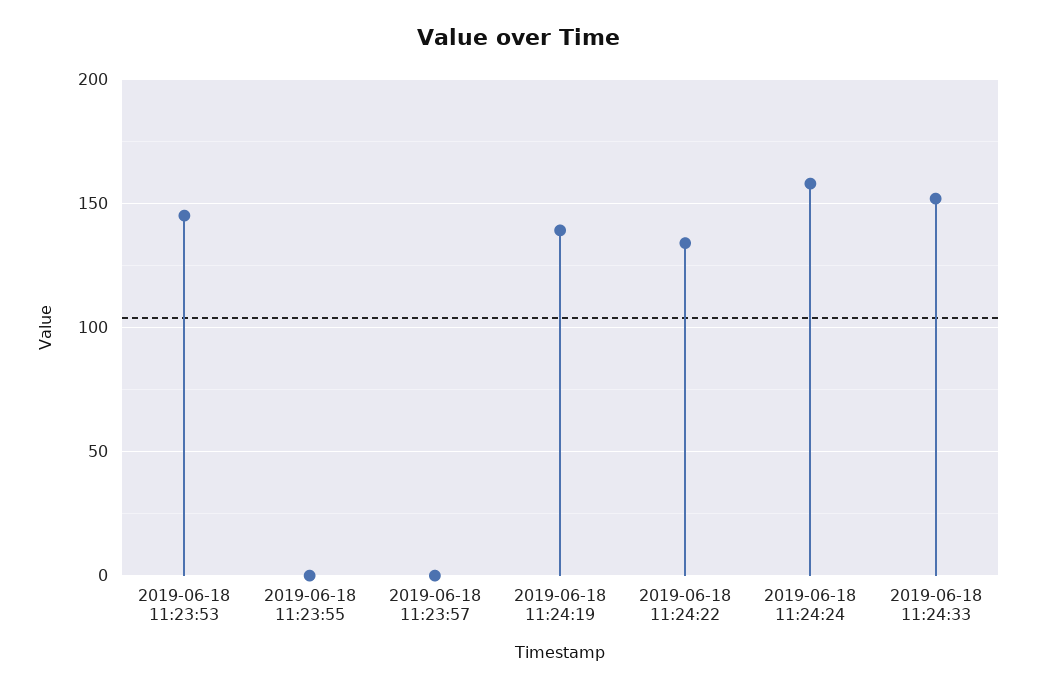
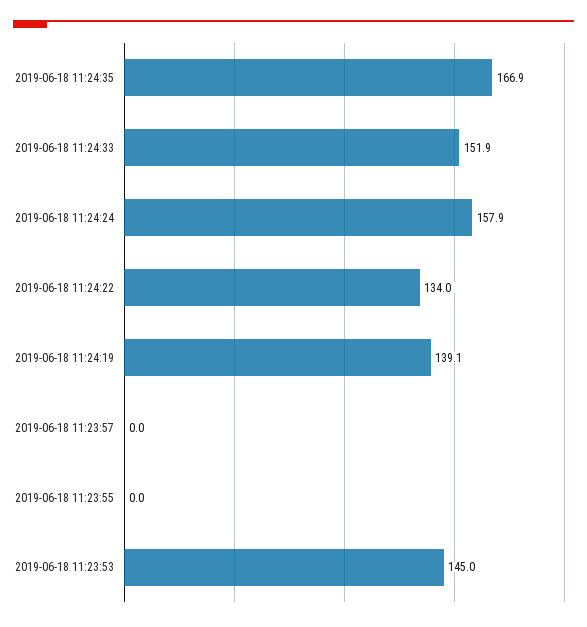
2019-06-18 11:24:35: none -> 166.9

